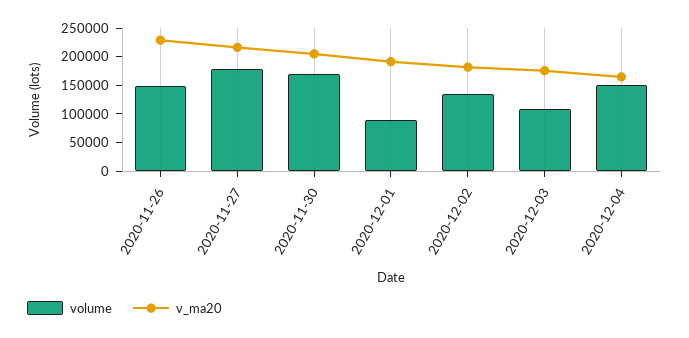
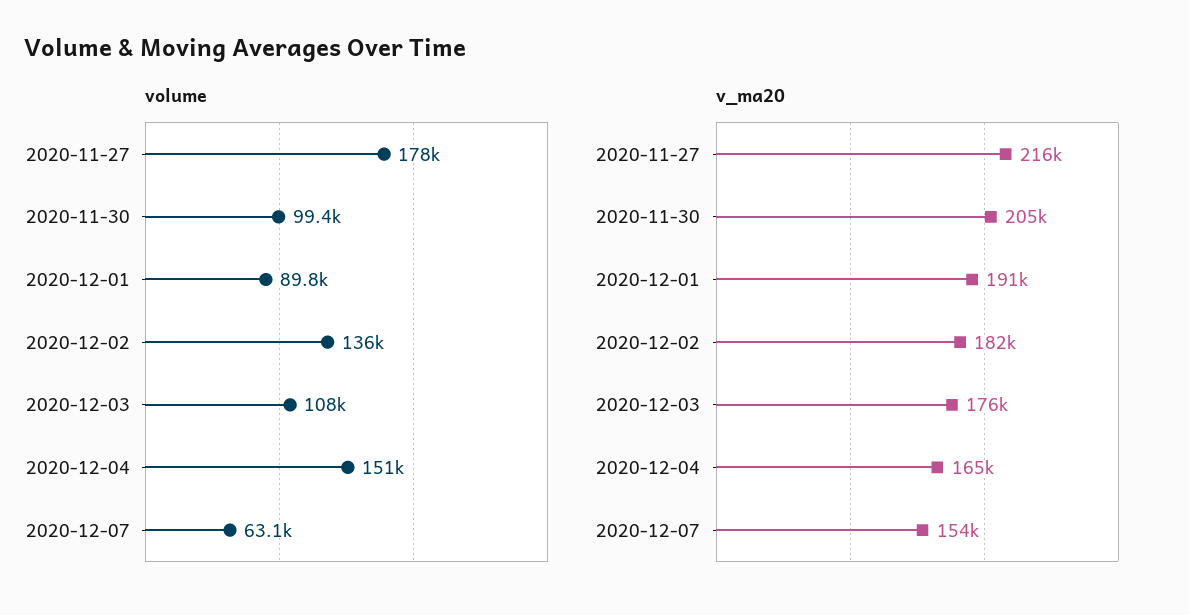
volume, 2020-11-26: 150000 -> none
v_ma20, 2020-11-26: 225000 -> none
volume, 2020-11-30: 175000 -> 99400
volume, 2020-12-07: none -> 63100
v_ma20, 2020-12-07: none -> 154000

